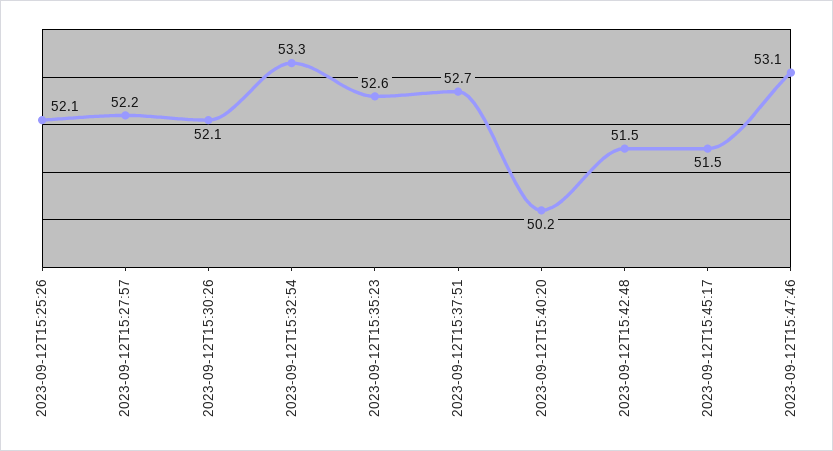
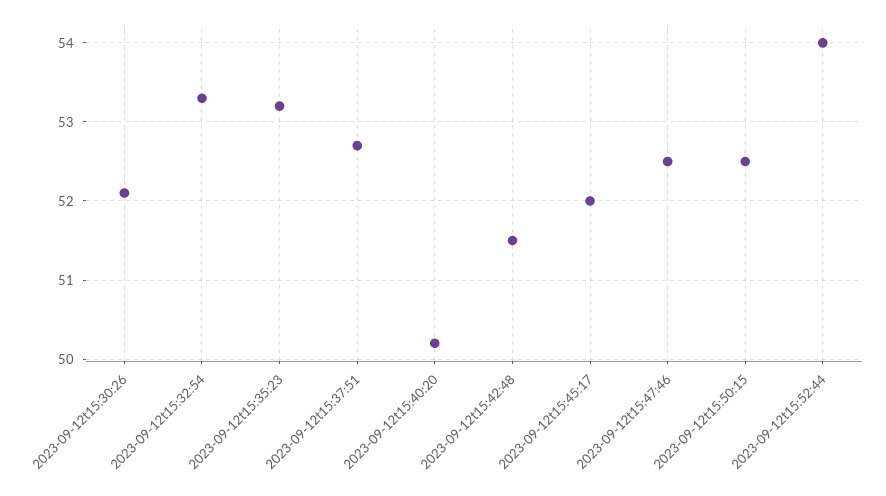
2023-09-12T15:25:26: 52.1 -> none
2023-09-12T15:27:57: 52.2 -> none
2023-09-12T15:35:23: 52.6 -> 53.2
2023-09-12T15:45:17: 51.5 -> 52
2023-09-12T15:47:46: 53.1 -> 52.5
2023-09-12t15:50:15: none -> 52.5
2023-09-12t15:52:44: none -> 54

